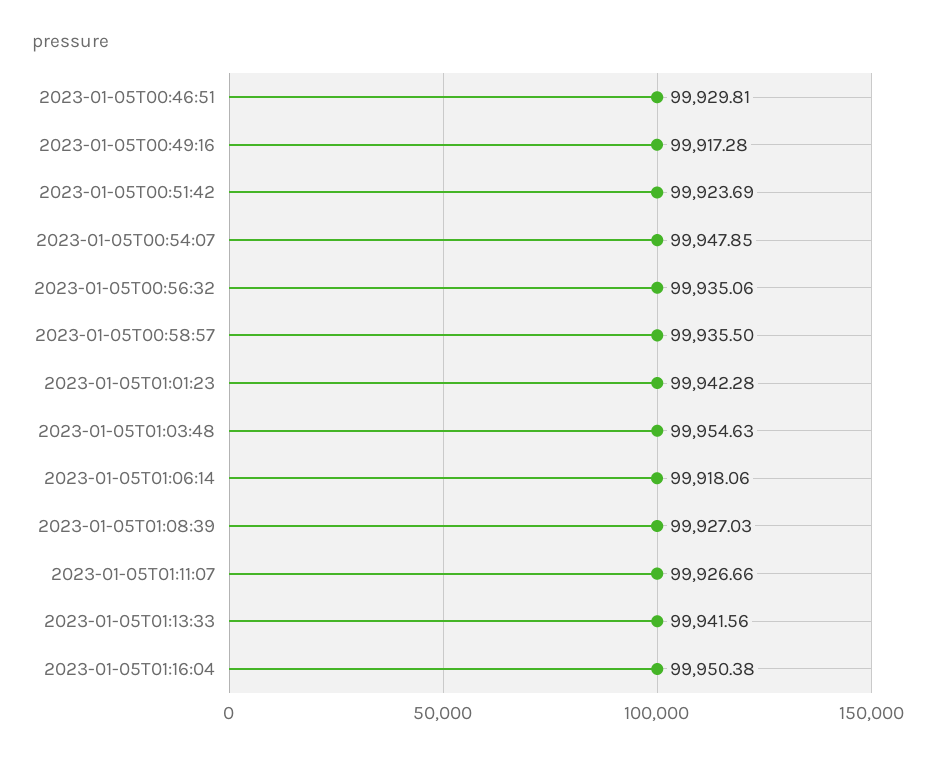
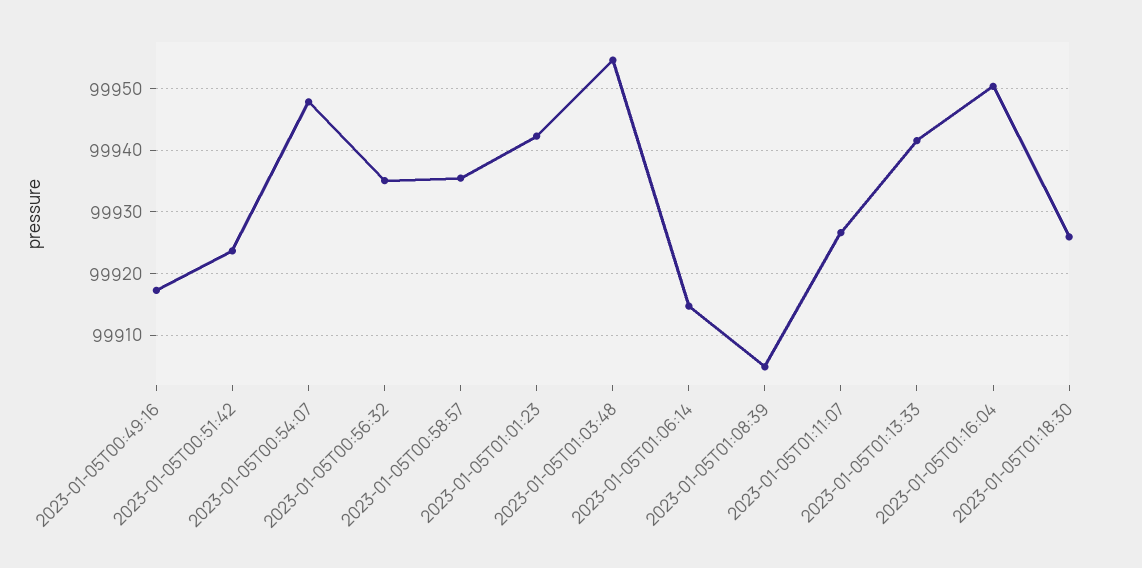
2023-01-05T00:46:51: 99929.81 -> none
2023-01-05T01:06:14: 99918.06 -> 99915
2023-01-05T01:08:39: 99927.03 -> 99905
2023-01-05T01:18:30: none -> 99926

